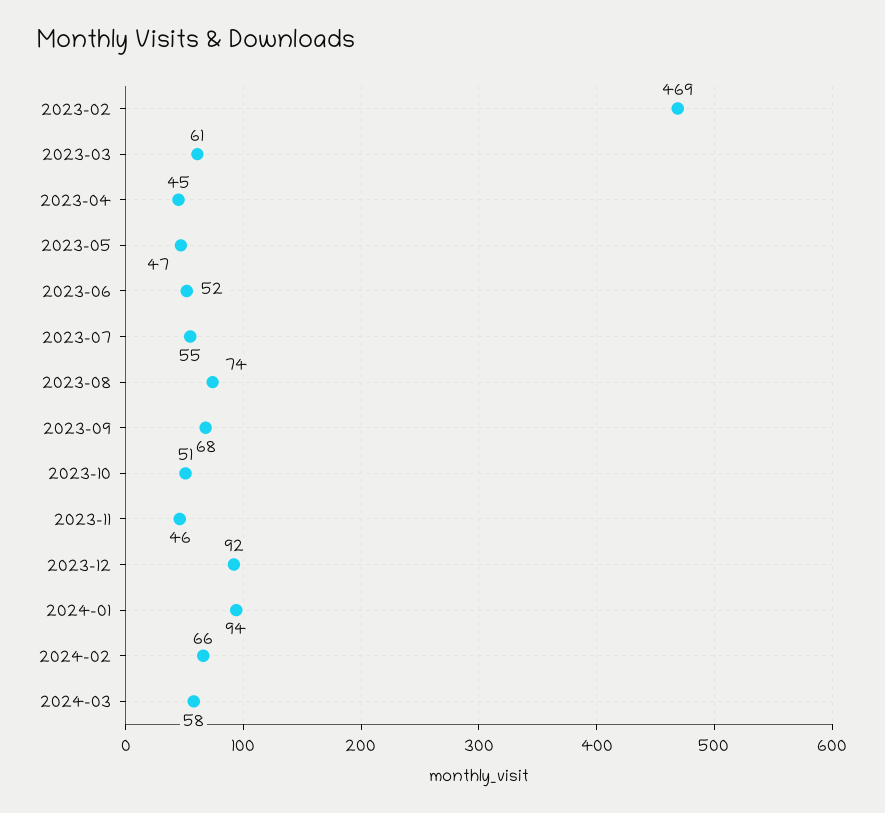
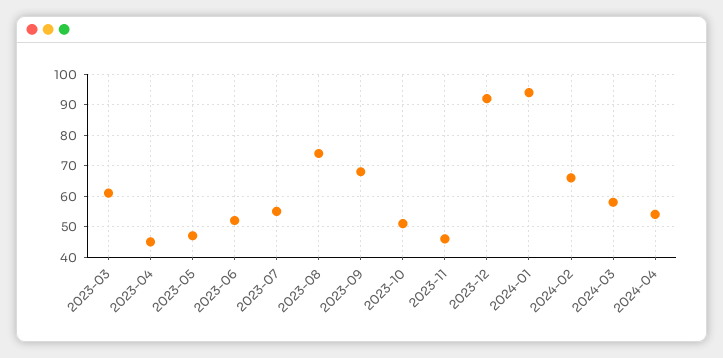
2023-02: 469 -> none
2024-04: none -> 55

